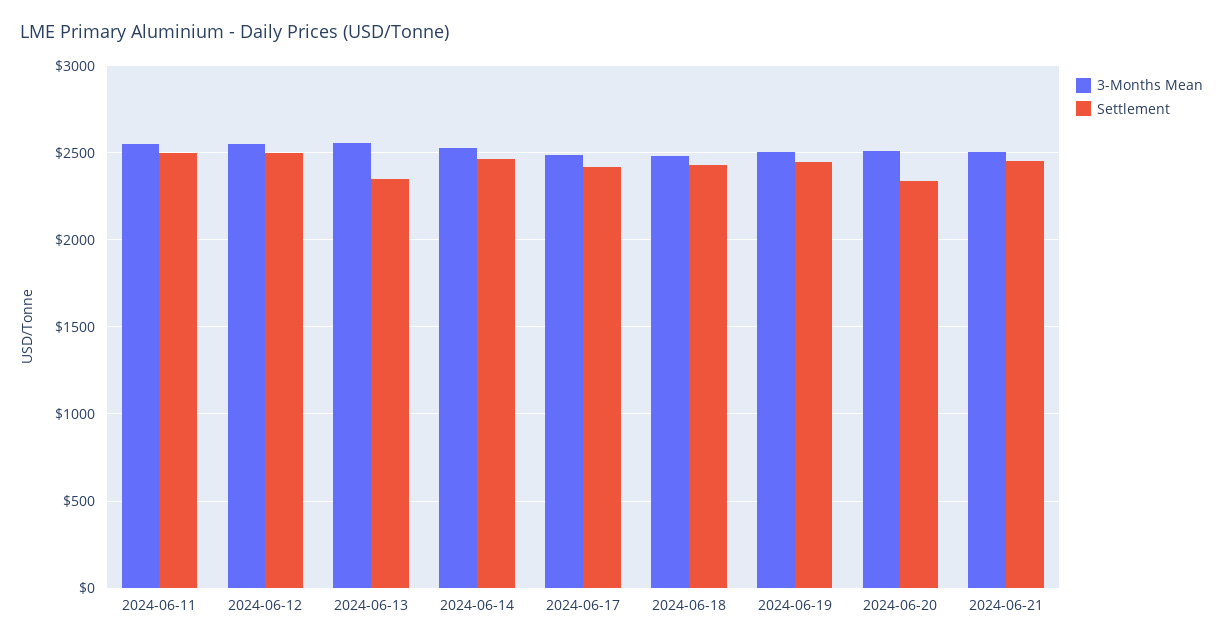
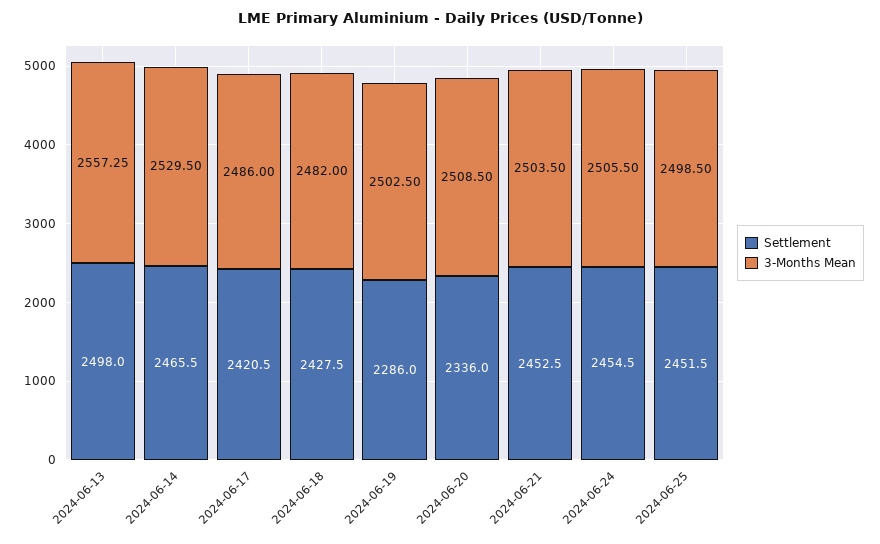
3-Months Mean, 2024-06-11: 2550 -> none
Settlement, 2024-06-11: 2500 -> none
3-Months Mean, 2024-06-12: 2550 -> none
Settlement, 2024-06-12: 2500 -> none
Settlement, 2024-06-13: 2350 -> 2498
Settlement, 2024-06-19: 2450 -> 2286
Settlement, 2024-06-24: none -> 2454.5
3-Months Mean, 2024-06-24: none -> 2505.5
Settlement, 2024-06-25: none -> 2451.5
3-Months Mean, 2024-06-25: none -> 2498.5

